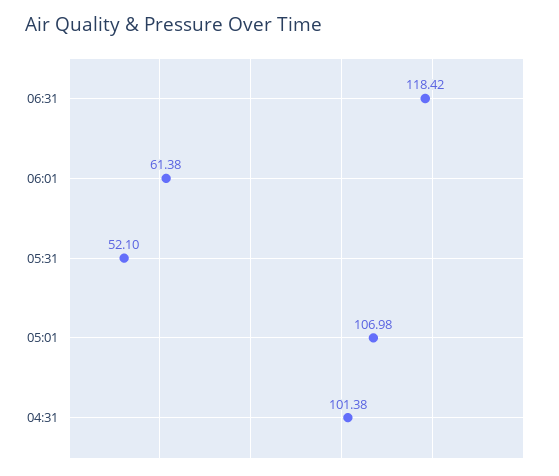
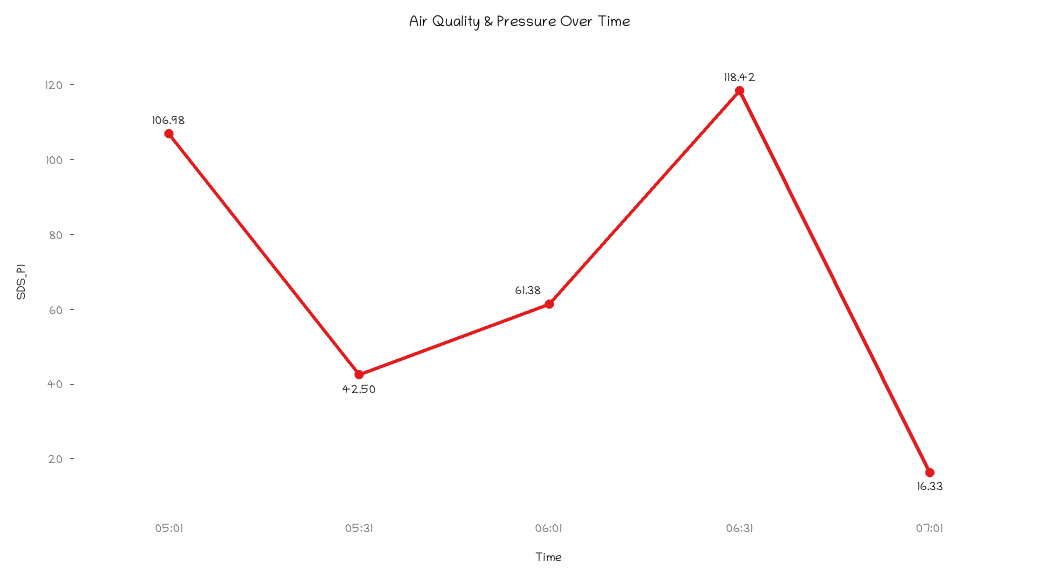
05:31: 52.1 -> 42.5
04:31: 101.38 -> none
07:01: none -> 16.33

